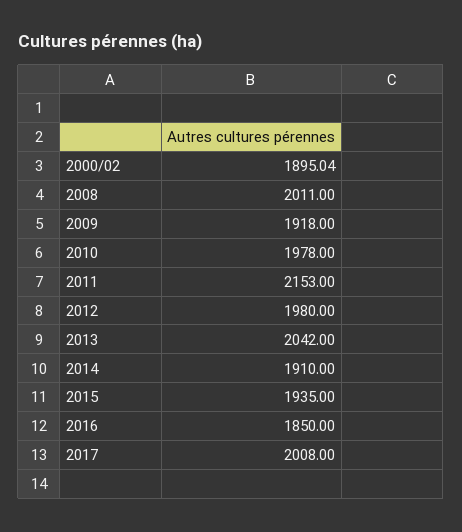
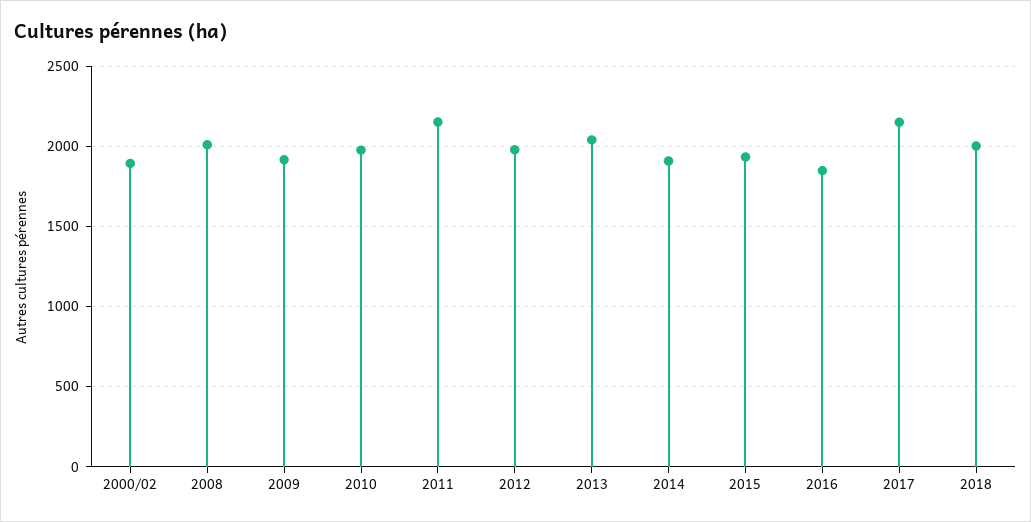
2017: 2008 -> 2150
2018: none -> 2000

